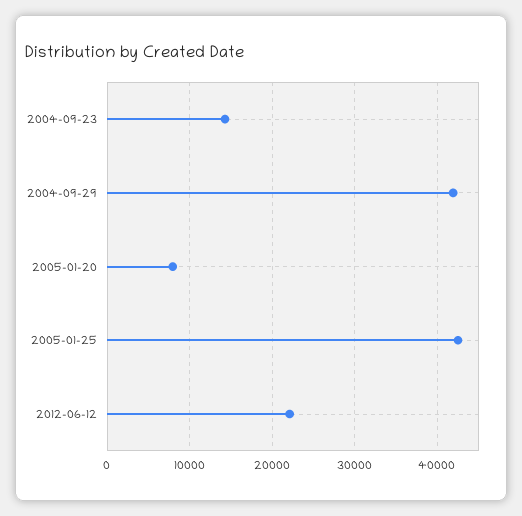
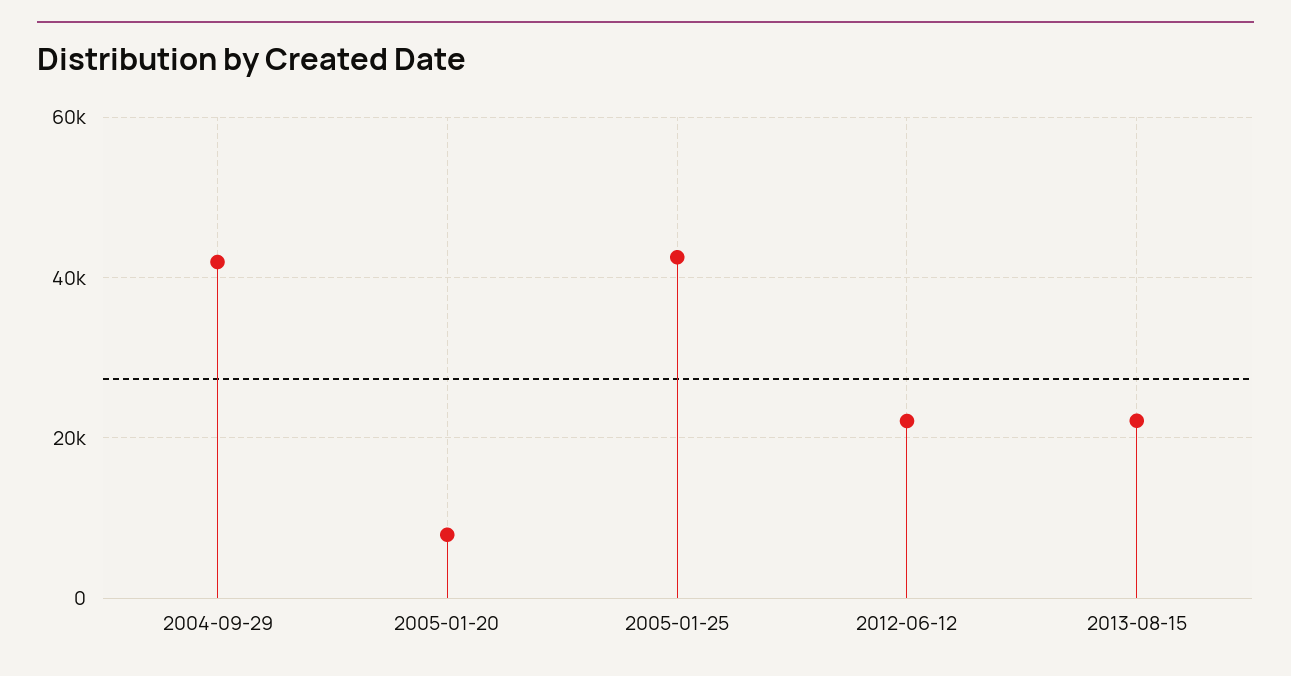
2004-09-23: 14000 -> none
2013-08-15: none -> 22000

